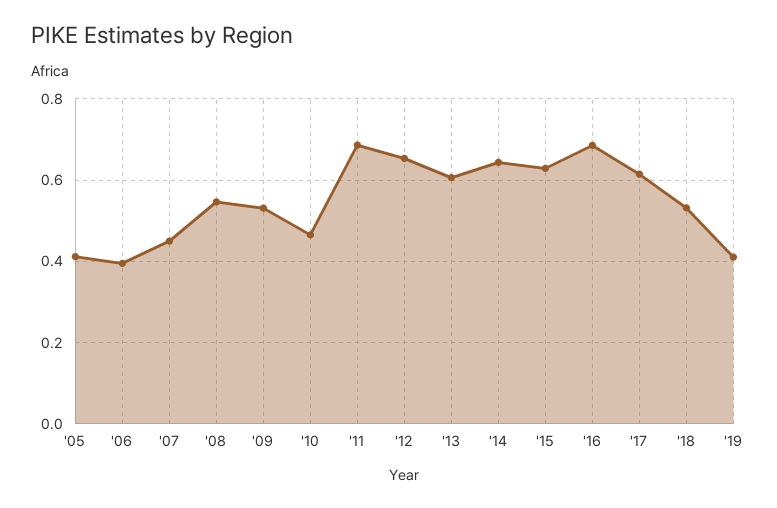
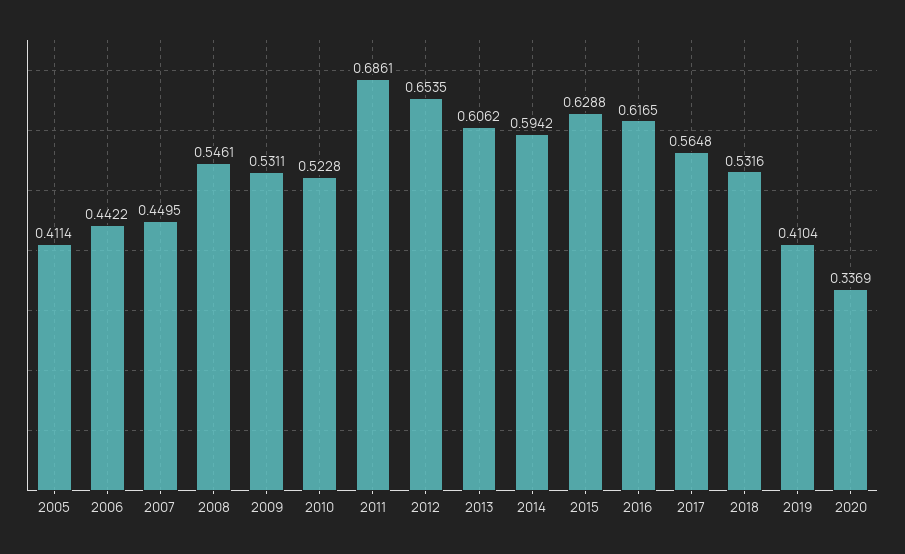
'06: 0.4 -> 0.4422
'10: 0.46 -> 0.5228
'14: 0.64 -> 0.5942
'16: 0.68 -> 0.6165
'17: 0.62 -> 0.5648
2020: none -> 0.3369

